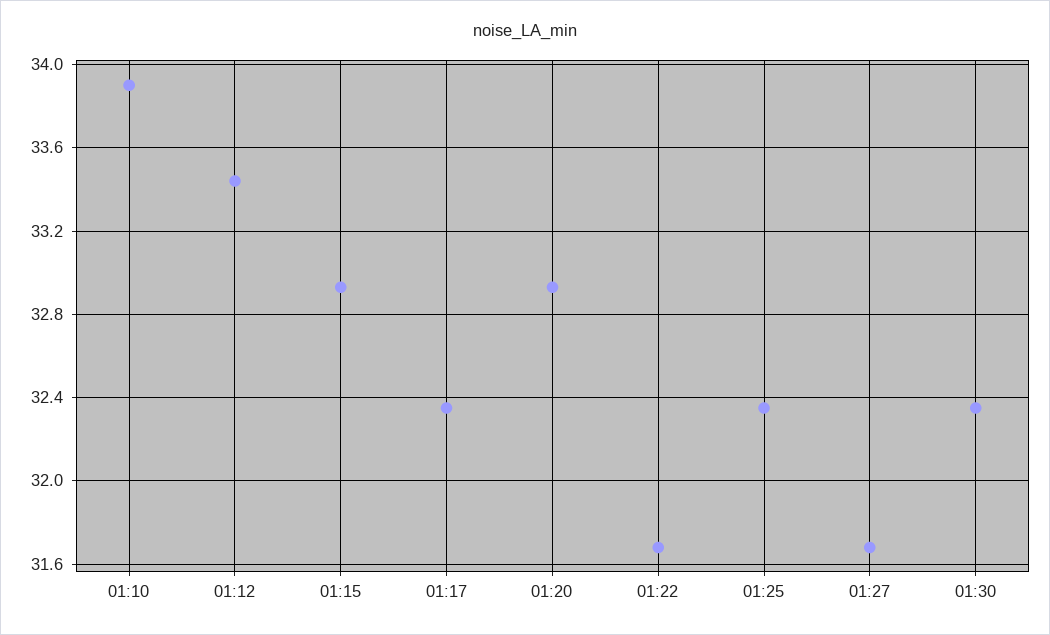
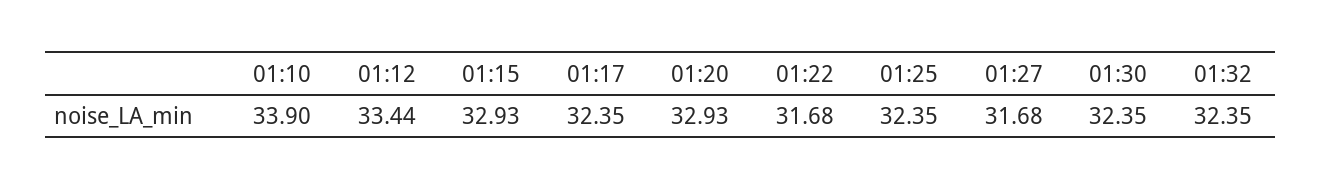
01:32: none -> 32.35

